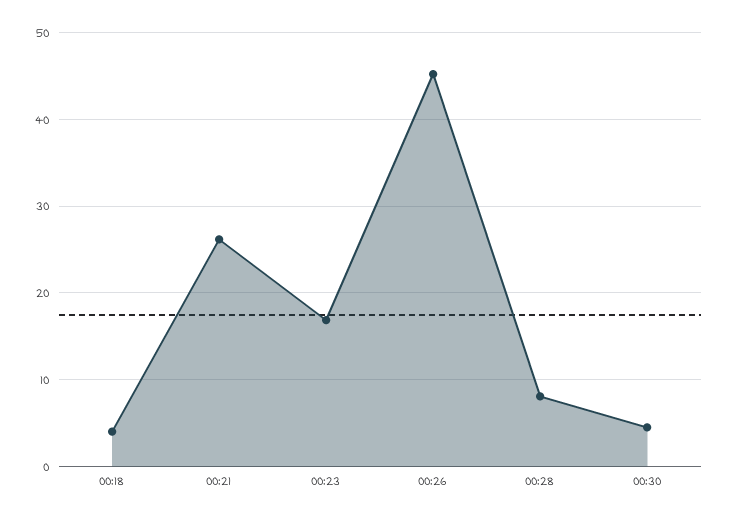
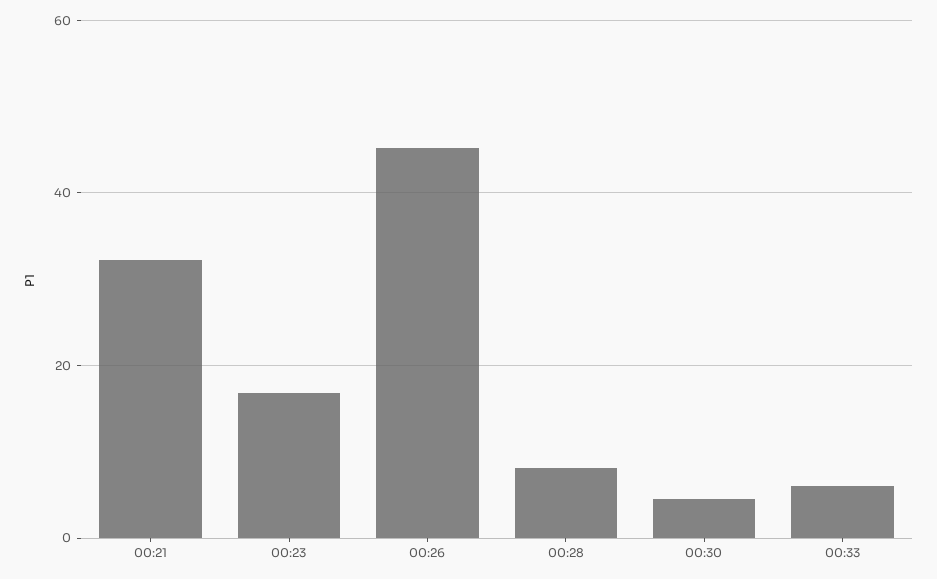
00:18: 4 -> none
00:21: 26 -> 32
00:33: none -> 6

